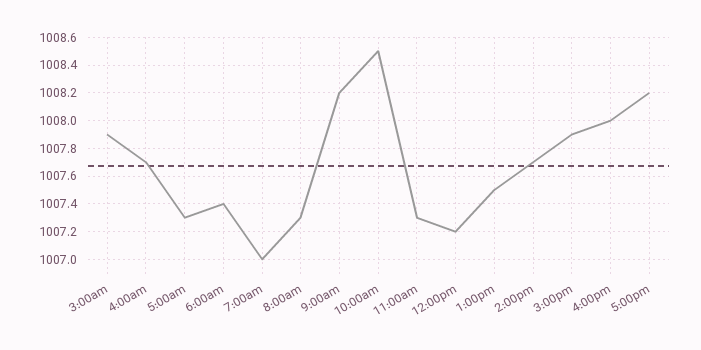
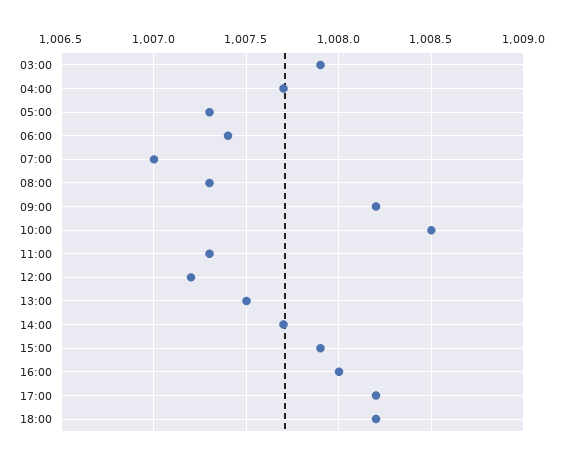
18:00: none -> 1008.2

